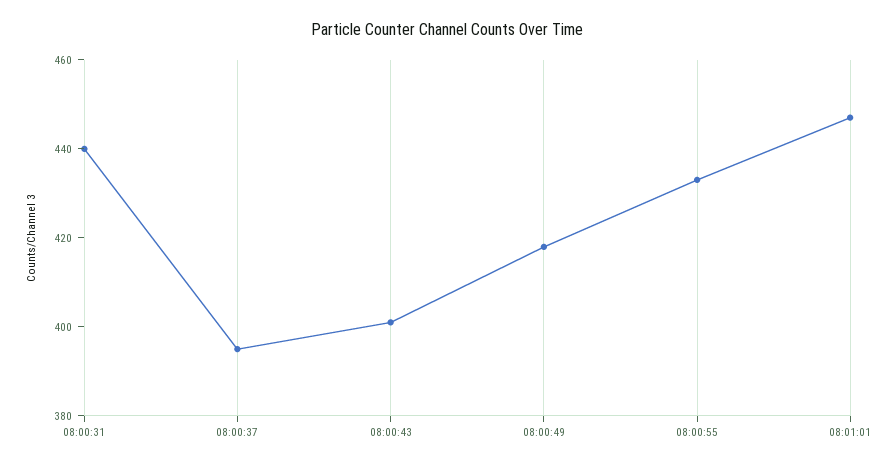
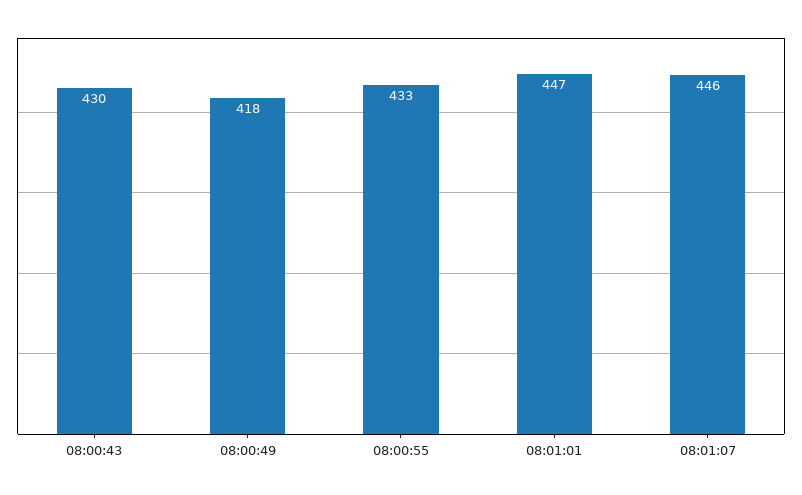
08:00:31: 440 -> none
08:00:37: 395 -> none
08:00:43: 400 -> 430
08:01:07: none -> 446

